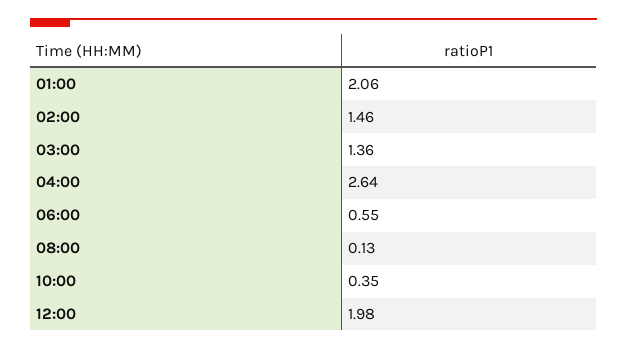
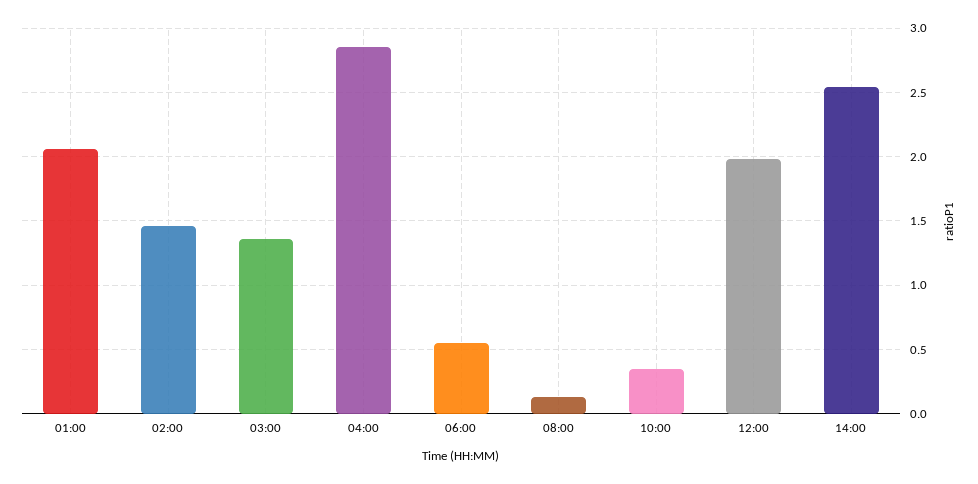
04:00: 2.64 -> 2.85
14:00: none -> 2.55

